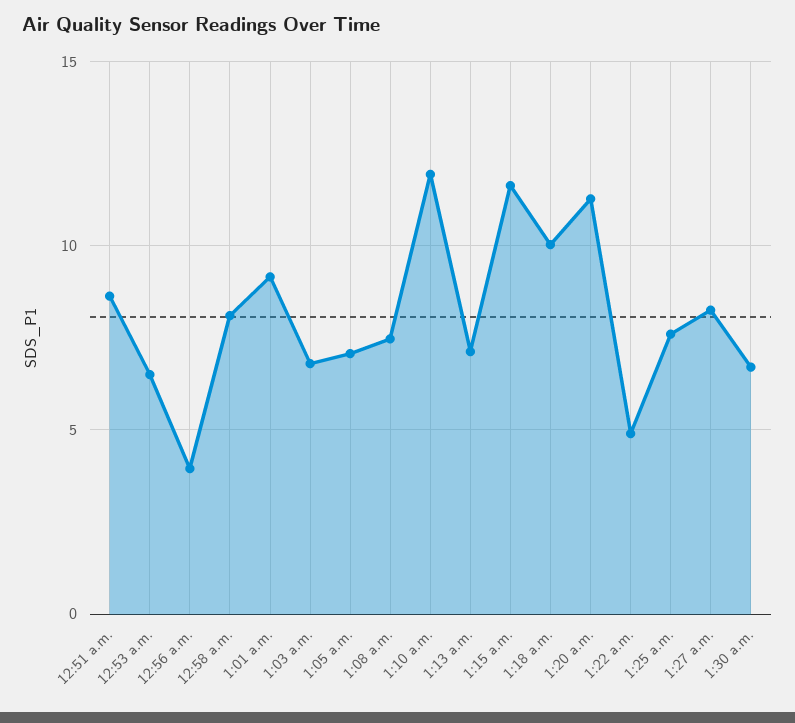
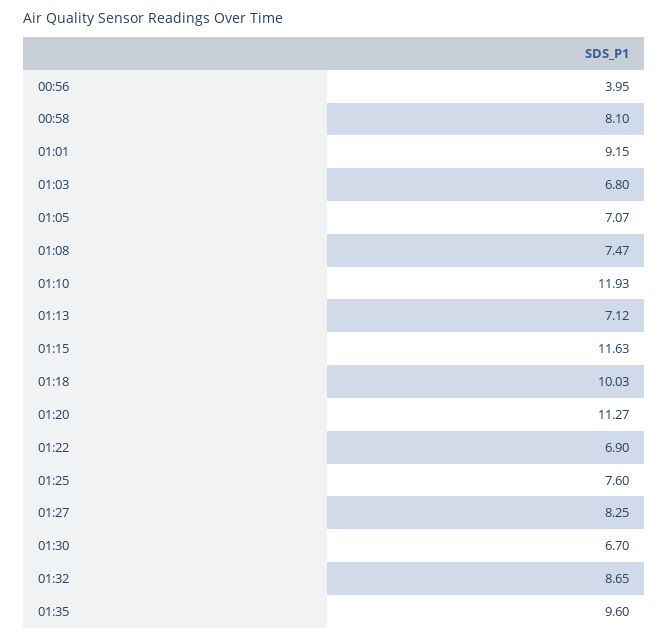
12:51 a.m.: 8.5 -> none
12:53 a.m.: 6.5 -> none
1:22 a.m.: 5 -> 6.9
01:32: none -> 8.65
01:35: none -> 9.6

